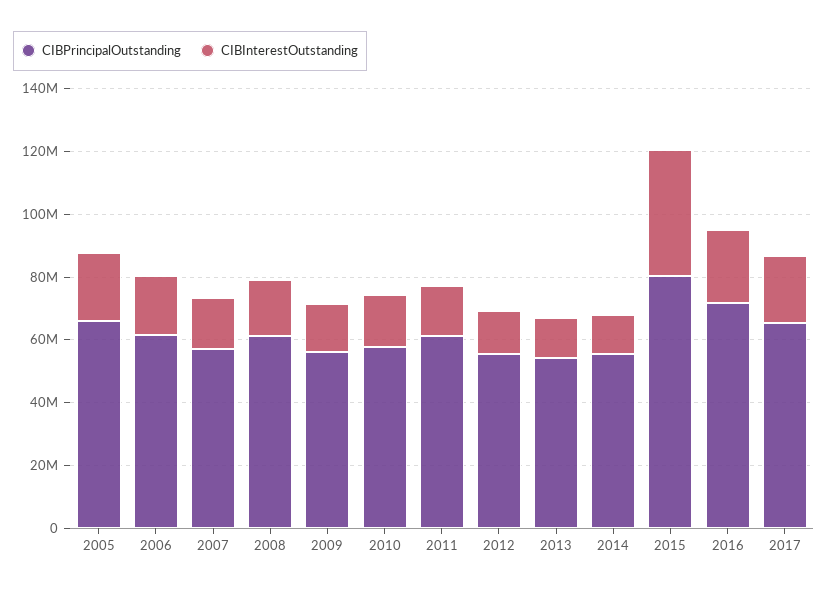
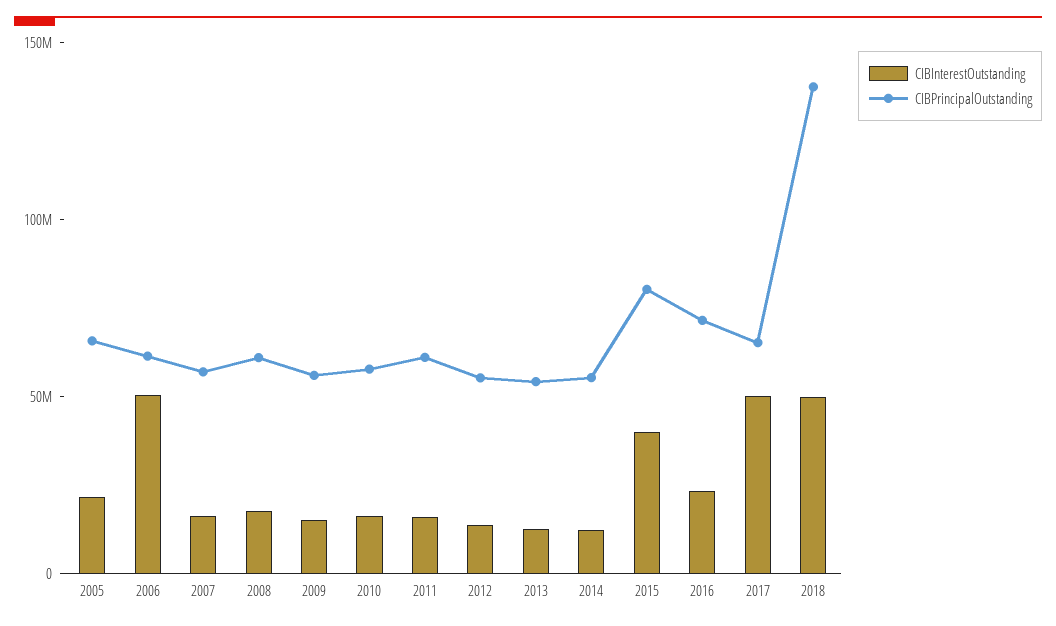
CIBInterestOutstanding, 2006: 20000000 -> 50000000
CIBInterestOutstanding, 2017: 20000000 -> 50000000
CIBInterestOutstanding, 2018: none -> 50000000
CIBPrincipalOutstanding, 2018: none -> 140000000

